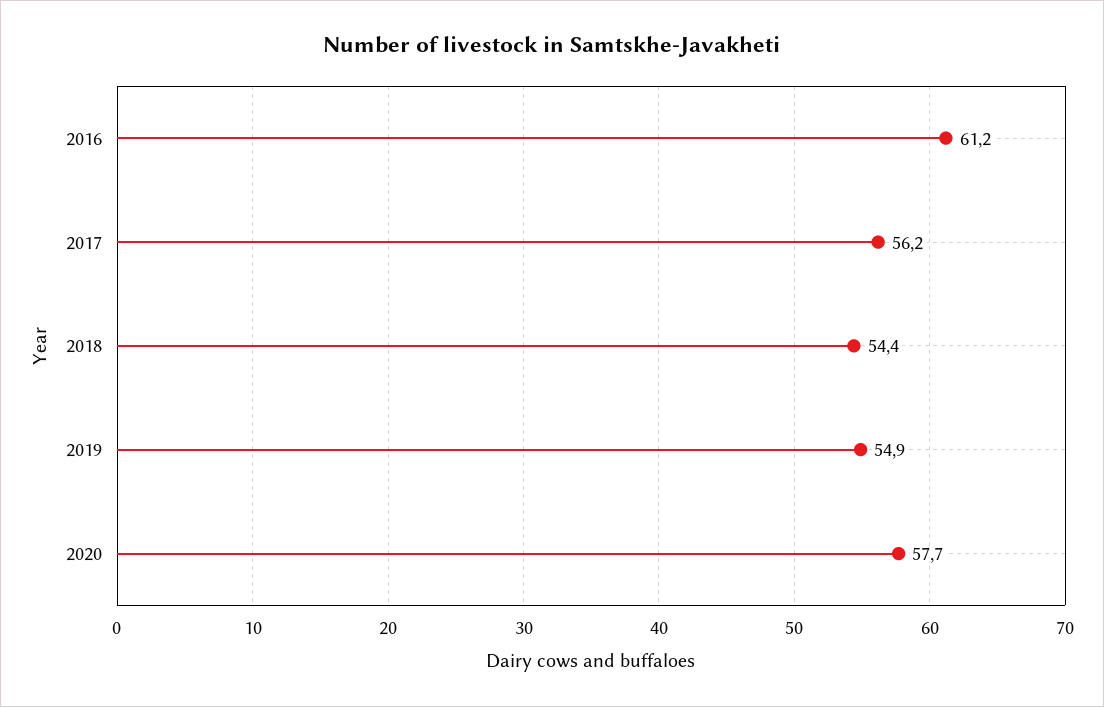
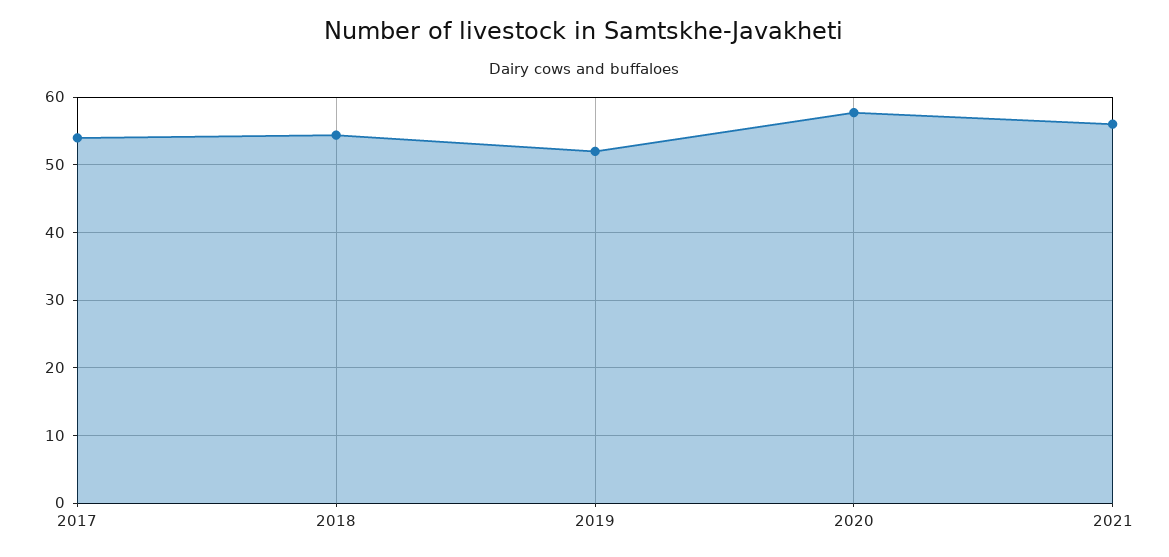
2016: 61.2 -> none
2017: 56.2 -> 54
2019: 54.9 -> 52
2021: none -> 56

